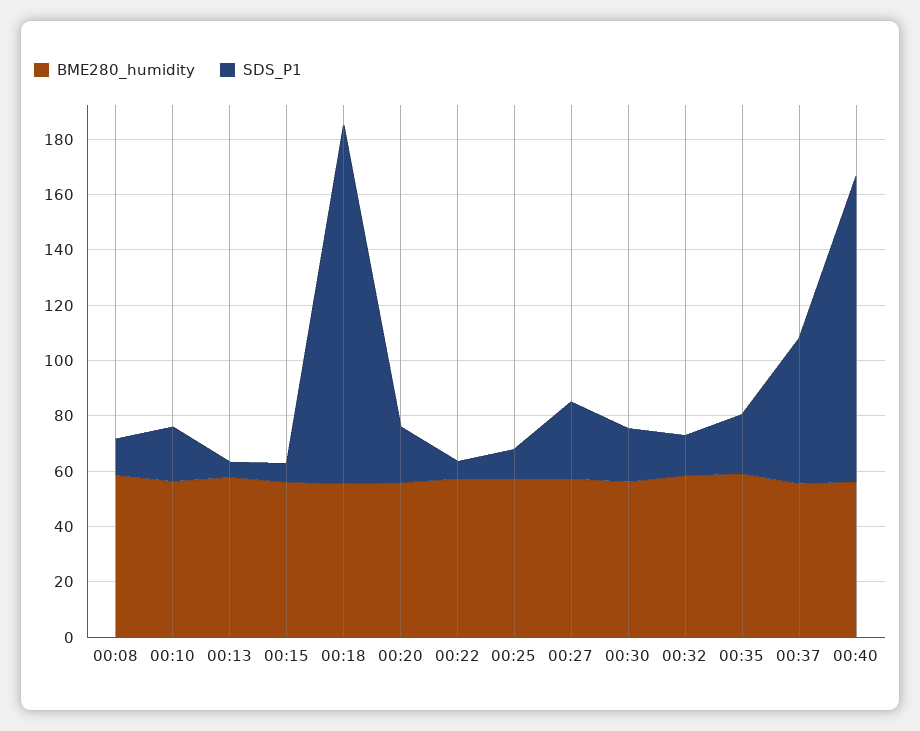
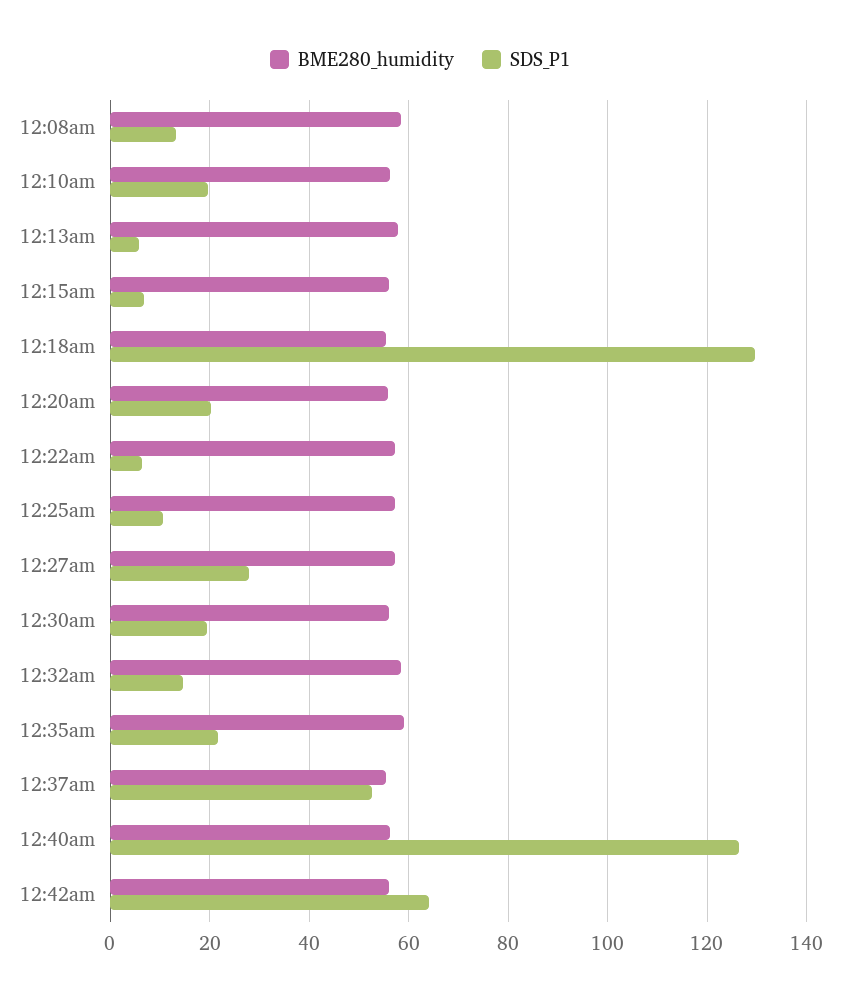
SDS_P1, 00:40: 110 -> 126
BME280_humidity, 12:42am: none -> 56
SDS_P1, 12:42am: none -> 64

